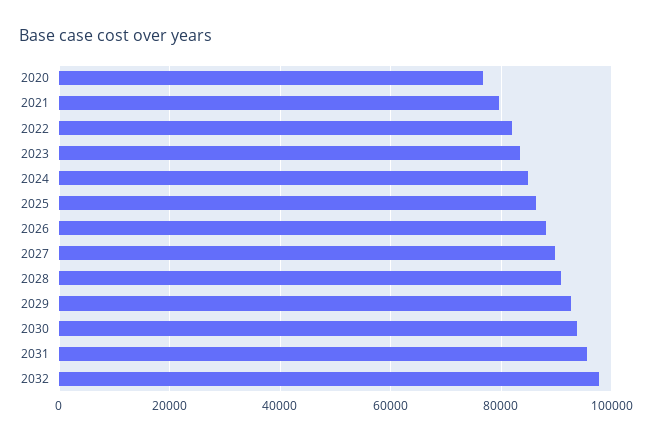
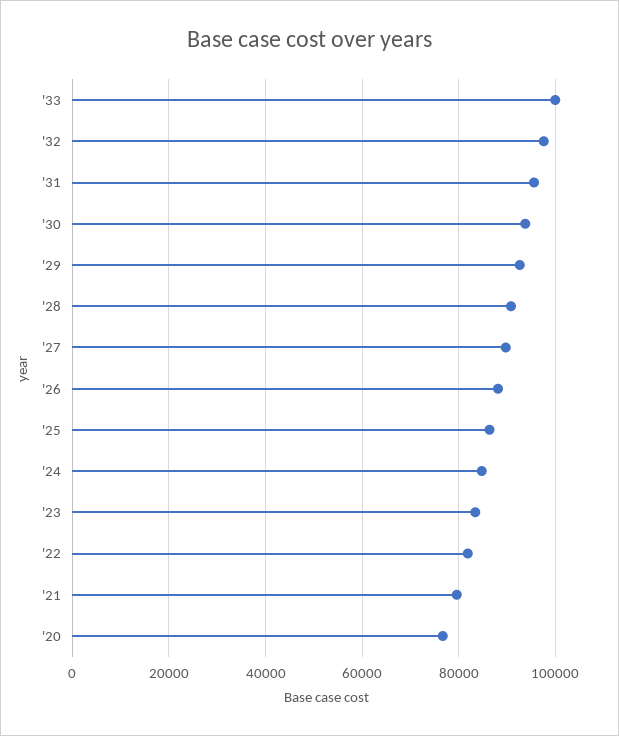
'33: none -> 100000

